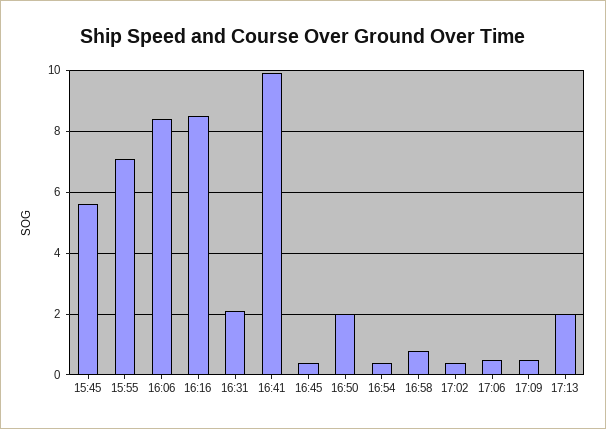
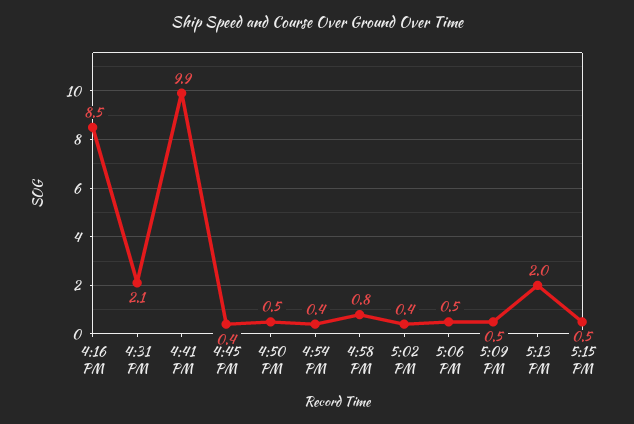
15:45: 5.5 -> none
15:55: 7 -> none
16:06: 8.5 -> none
16:50: 2 -> 0.5
5:15 PM: none -> 0.5

